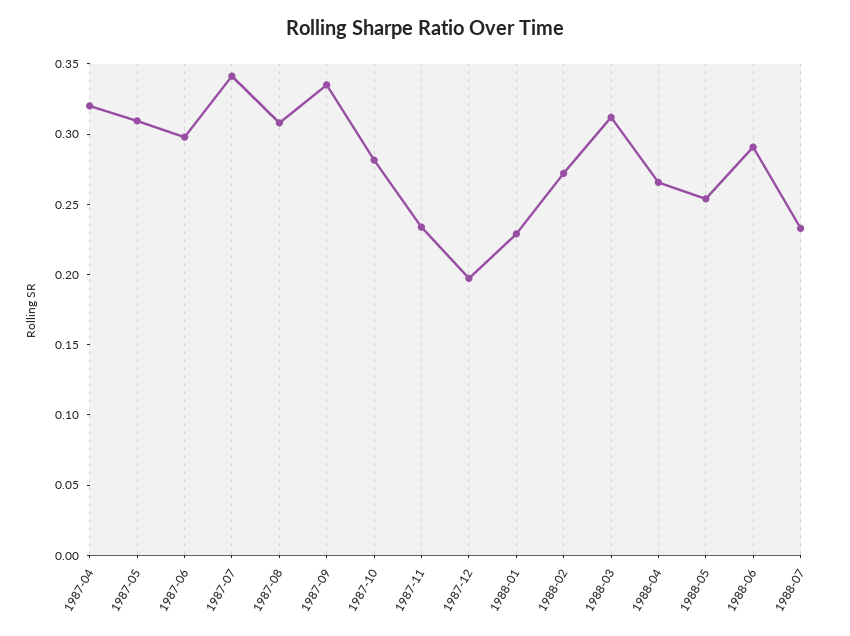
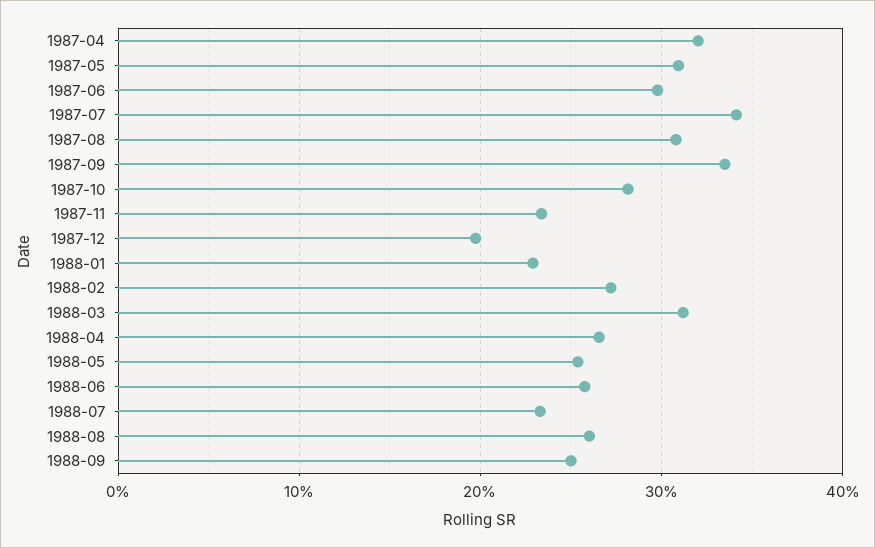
1988-06: 0.29 -> 0.26
1988-08: none -> 0.26
1988-09: none -> 0.25

